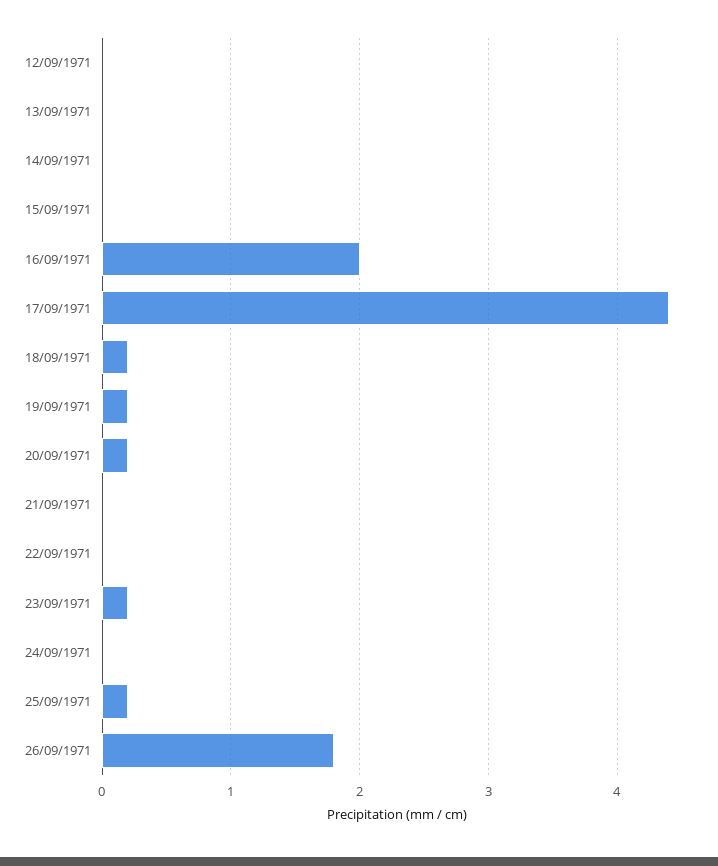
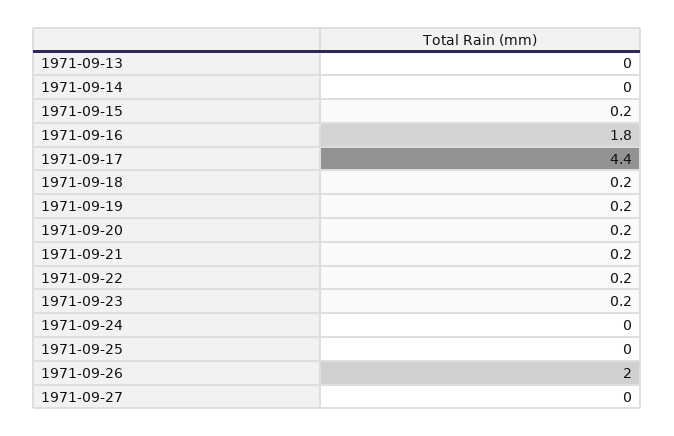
12/09/1971: 0 -> none
15/09/1971: 0 -> 0.2
16/09/1971: 2 -> 1.8
21/09/1971: 0 -> 0.2
22/09/1971: 0 -> 0.2
25/09/1971: 0.2 -> 0
26/09/1971: 1.8 -> 2
1971-09-27: none -> 0

